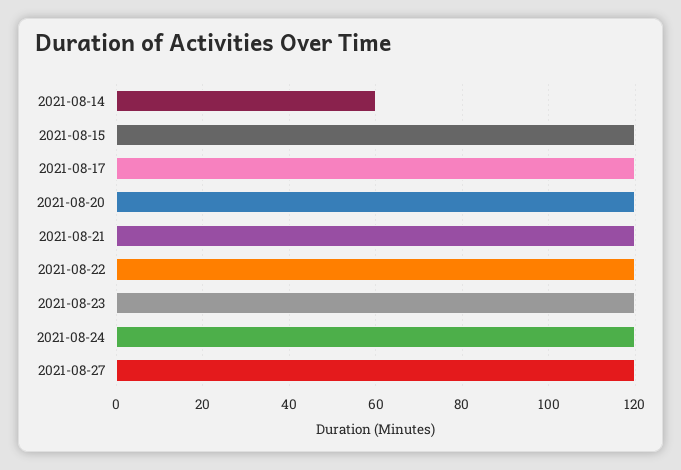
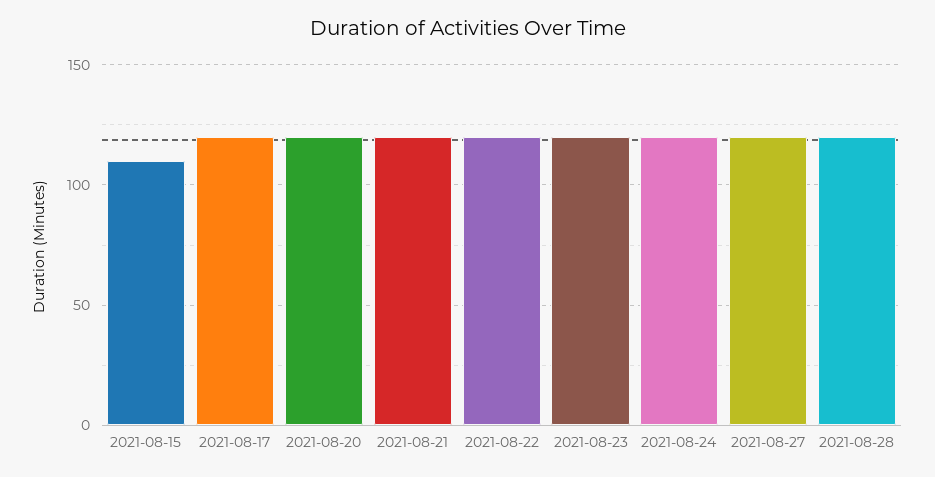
2021-08-14: 60 -> none
2021-08-15: 120 -> 110
2021-08-28: none -> 120

